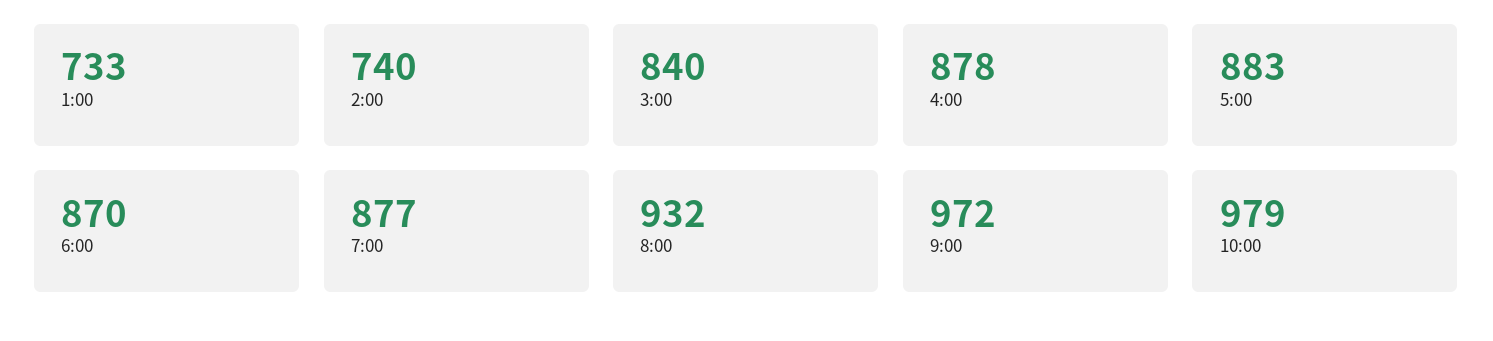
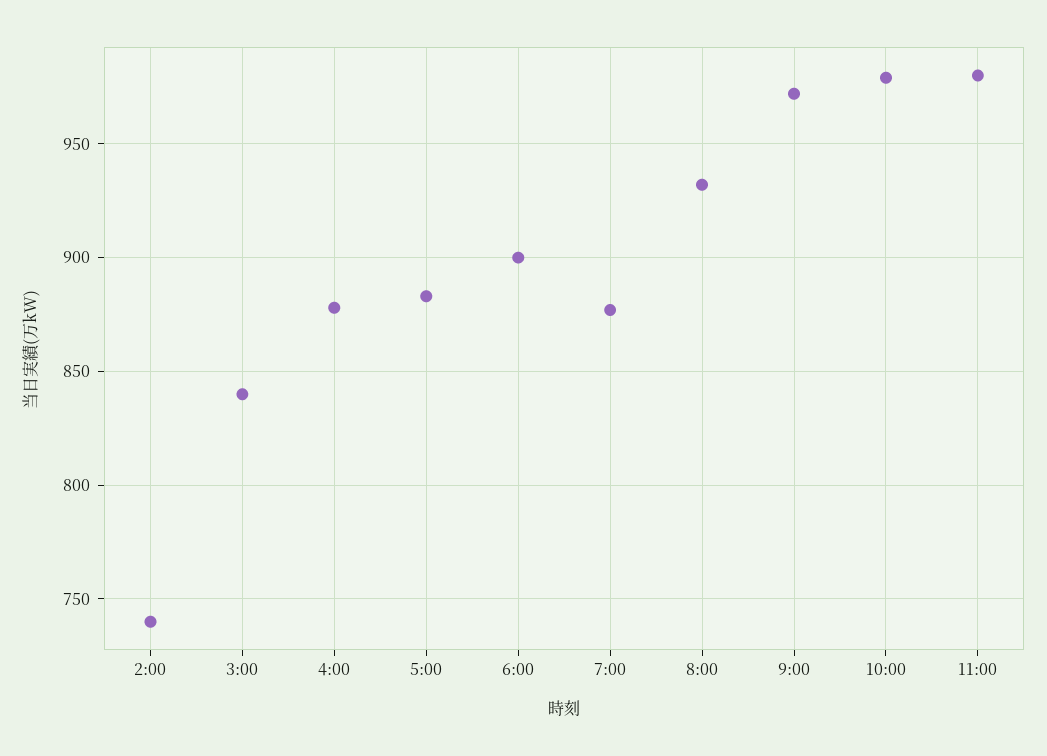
1:00: 733 -> none
6:00: 870 -> 900
11:00: none -> 980

